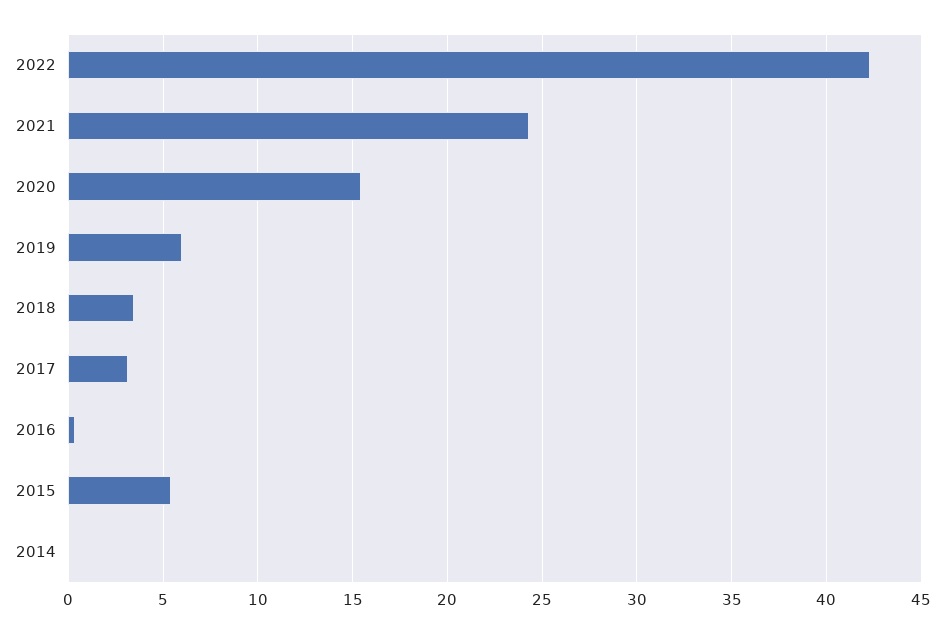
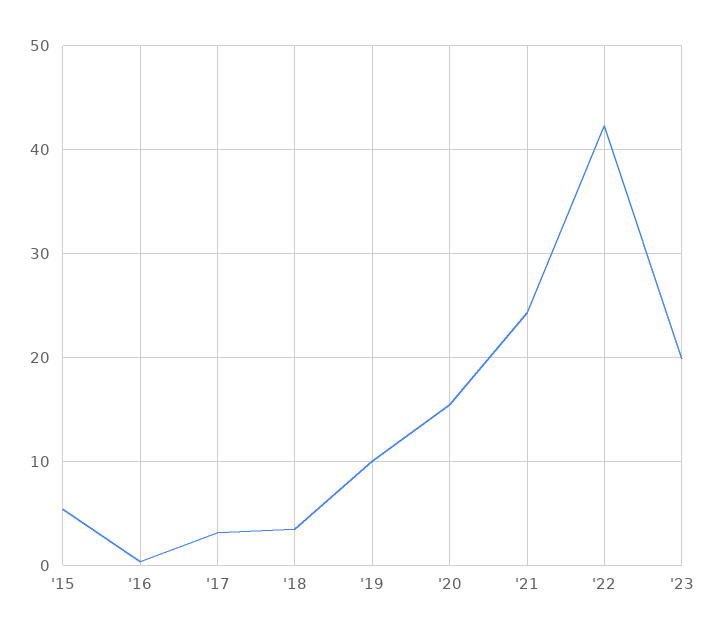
2019: 6 -> 10
2014: 0 -> none
'23: none -> 20

